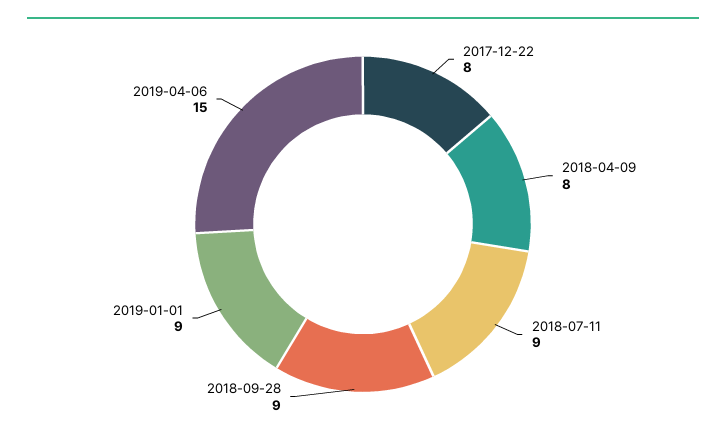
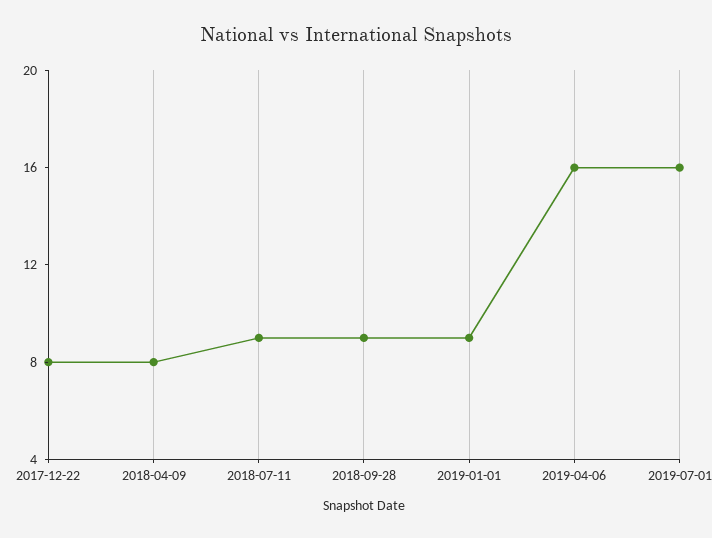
2019-04-06: 15 -> 16
2019-07-01: none -> 16

